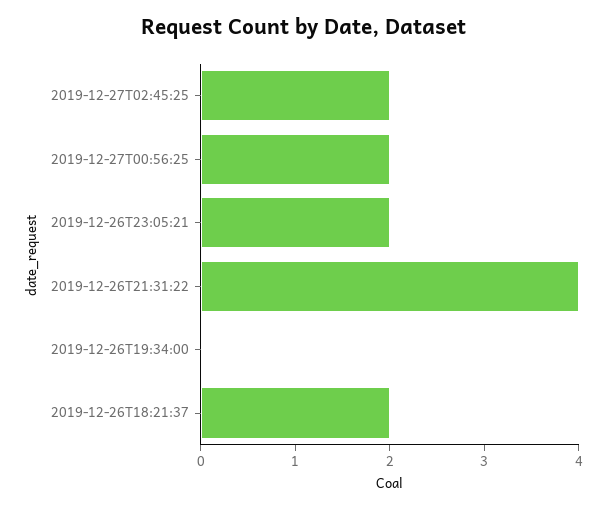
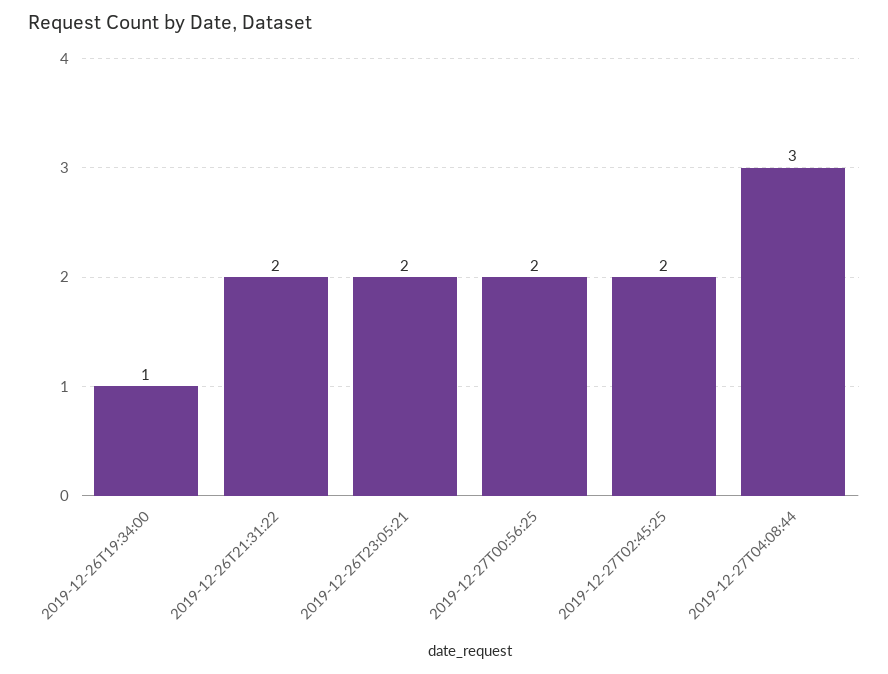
2019-12-26T21:31:22: 4 -> 2
2019-12-26T19:34:00: 0 -> 1
2019-12-26T18:21:37: 2 -> none
2019-12-27T04:08:44: none -> 3

